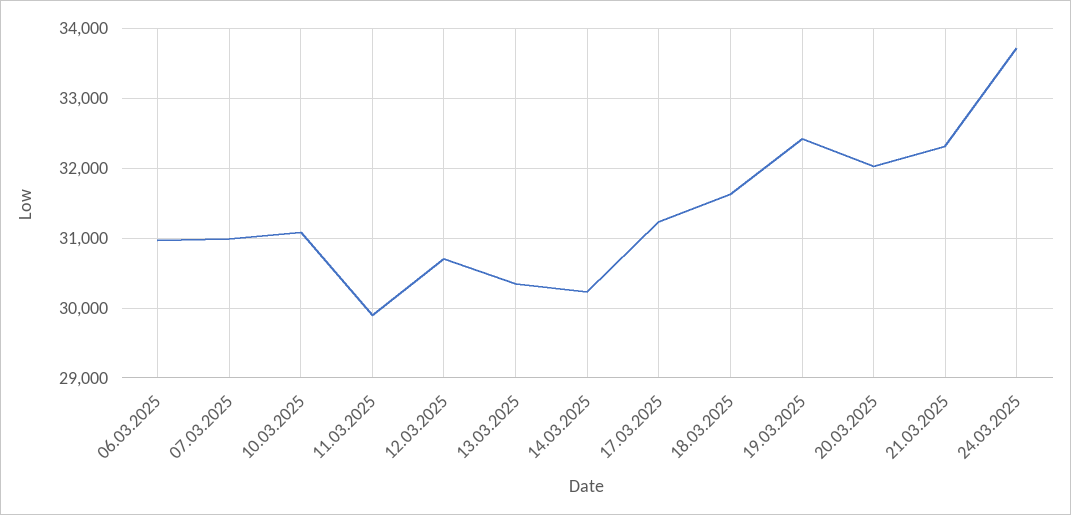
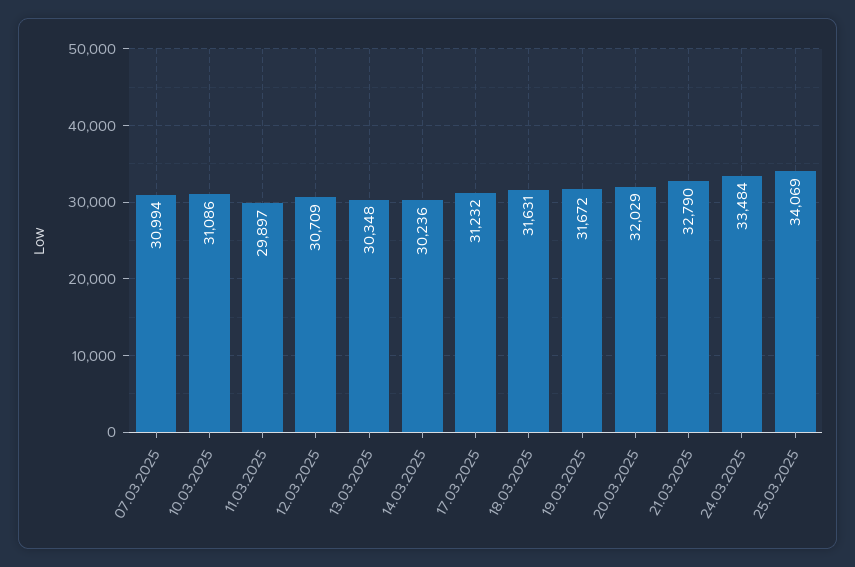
06.03.2025: 31000 -> none
19.03.2025: 32400 -> 31672
21.03.2025: 32300 -> 32790
24.03.2025: 33700 -> 33484
25.03.2025: none -> 34069

